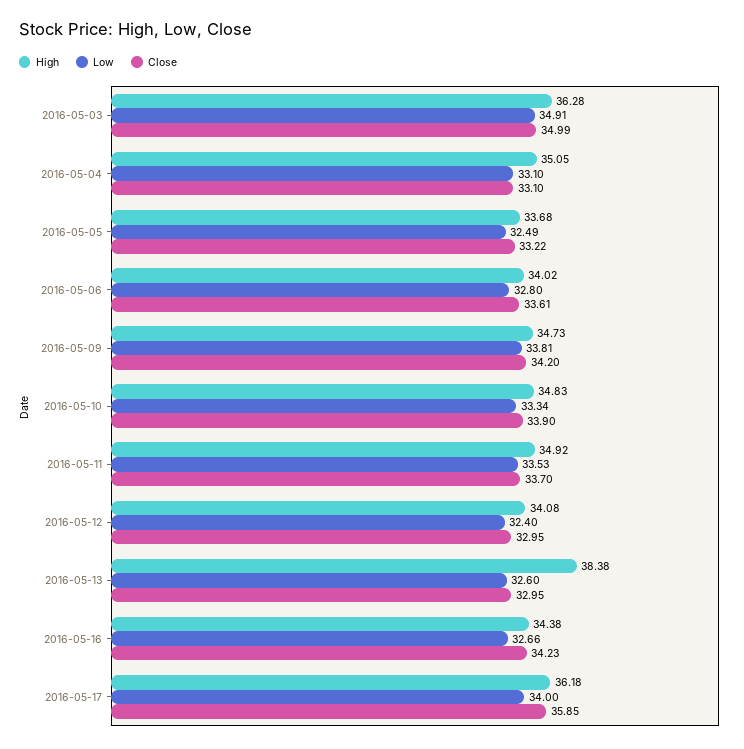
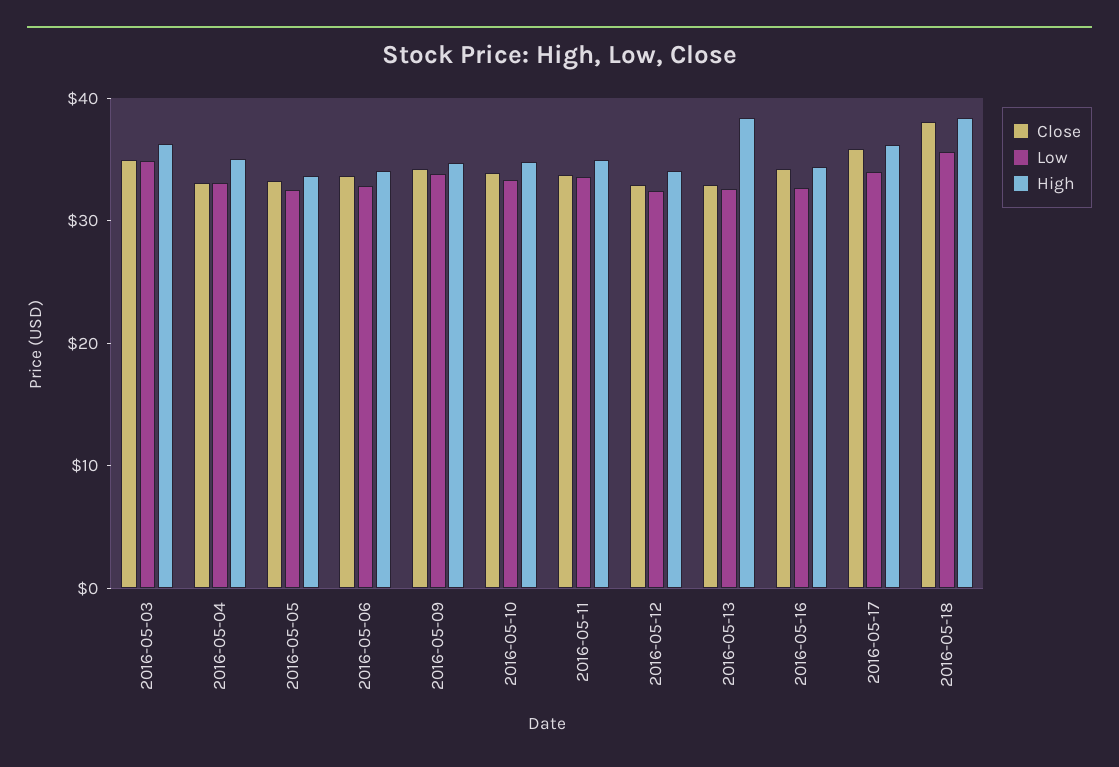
Close, 2016-05-18: none -> 38
Low, 2016-05-18: none -> 36
High, 2016-05-18: none -> 38

